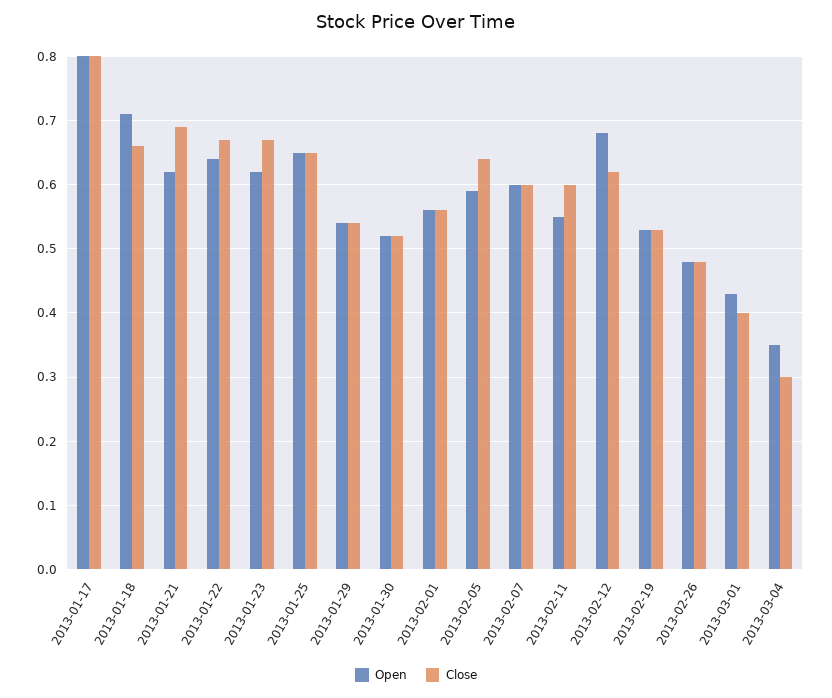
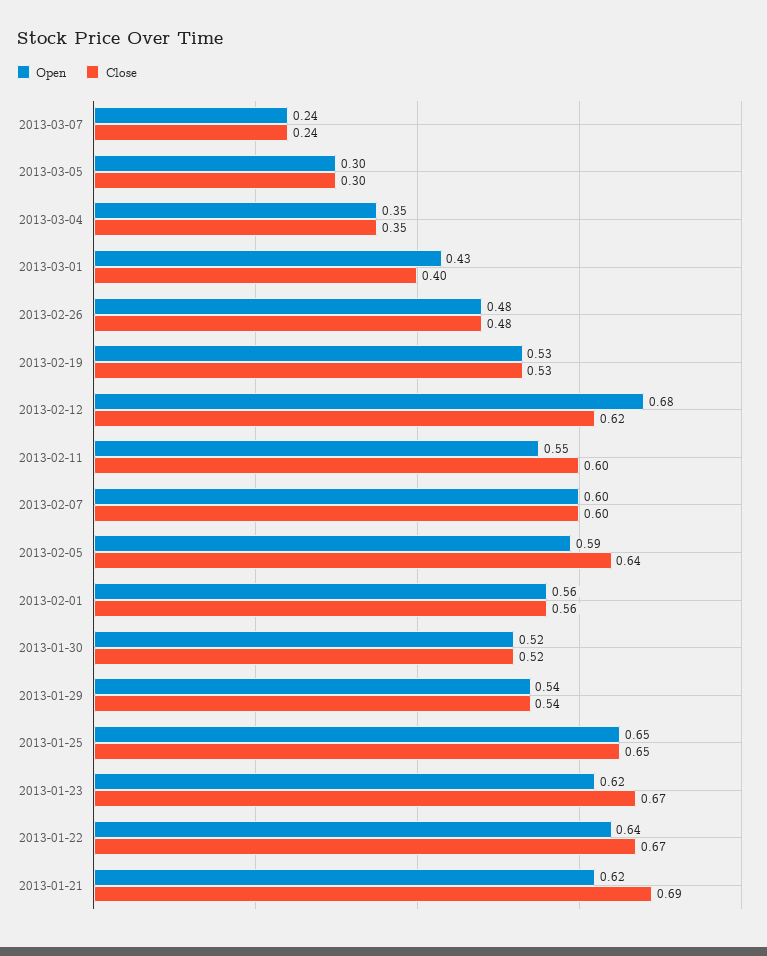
Open, 2013-01-17: 0.8 -> none
Close, 2013-01-17: 0.8 -> none
Open, 2013-01-18: 0.71 -> none
Close, 2013-01-18: 0.66 -> none
Close, 2013-03-04: 0.3 -> 0.35
Open, 2013-03-07: none -> 0.24
Close, 2013-03-07: none -> 0.24
Open, 2013-03-05: none -> 0.3
Close, 2013-03-05: none -> 0.3

